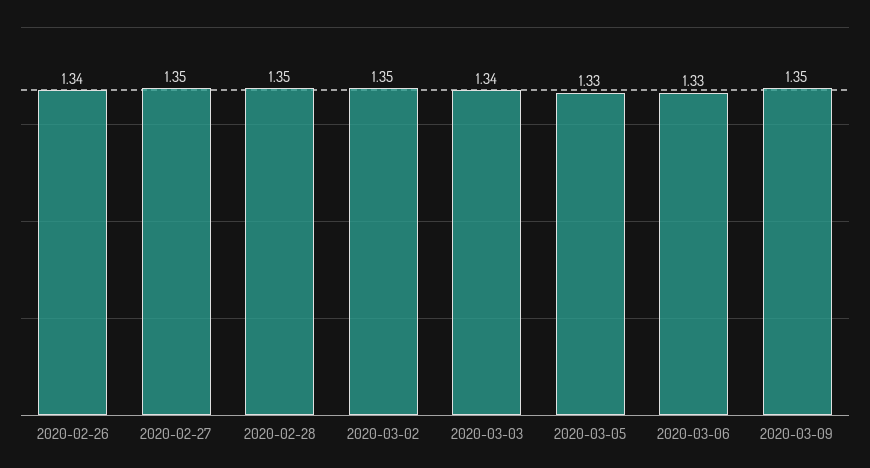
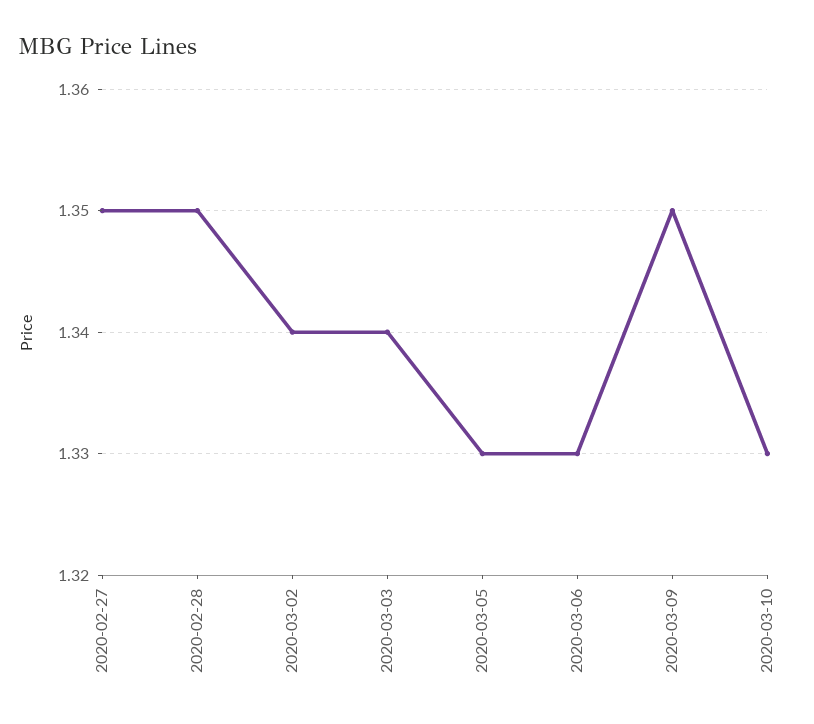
2020-02-26: 1.34 -> none
2020-03-02: 1.35 -> 1.34
2020-03-10: none -> 1.33

